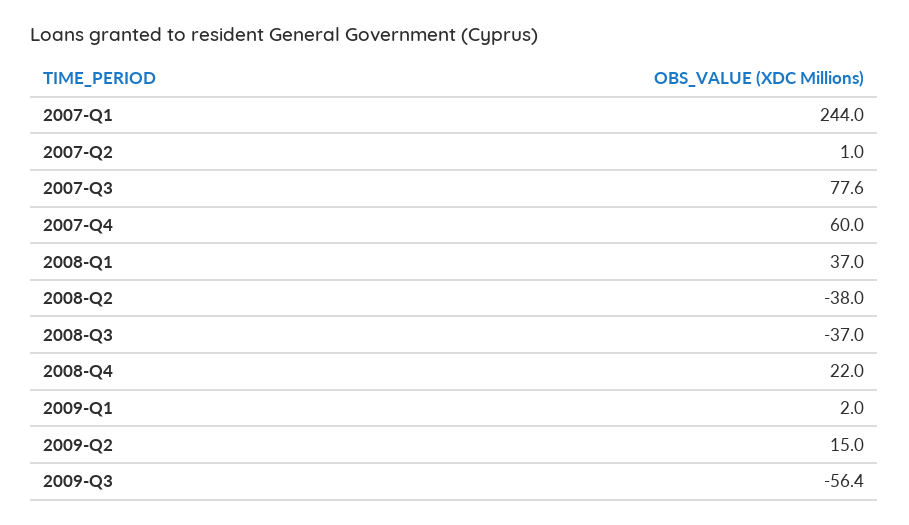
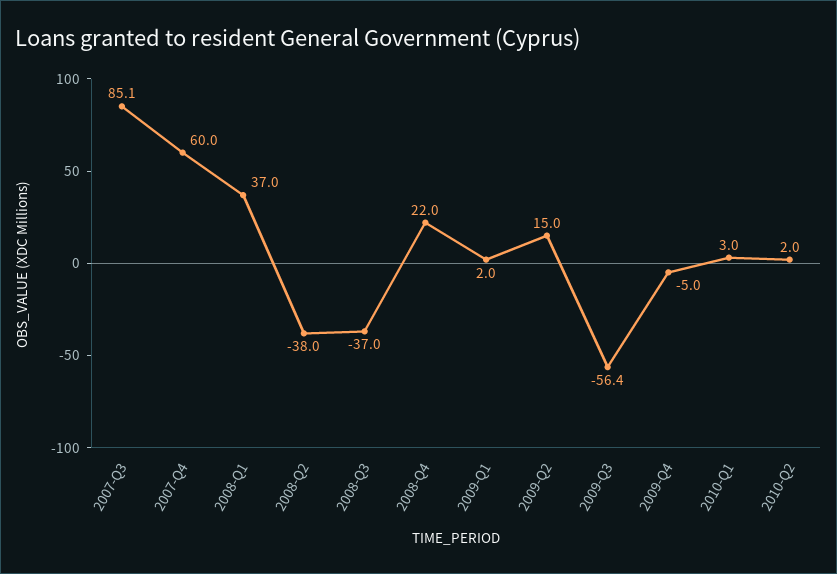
2007-Q1: 244 -> none
2007-Q2: 1 -> none
2007-Q3: 77.6 -> 85.1
2009-Q4: none -> -5
2010-Q1: none -> 3
2010-Q2: none -> 2

